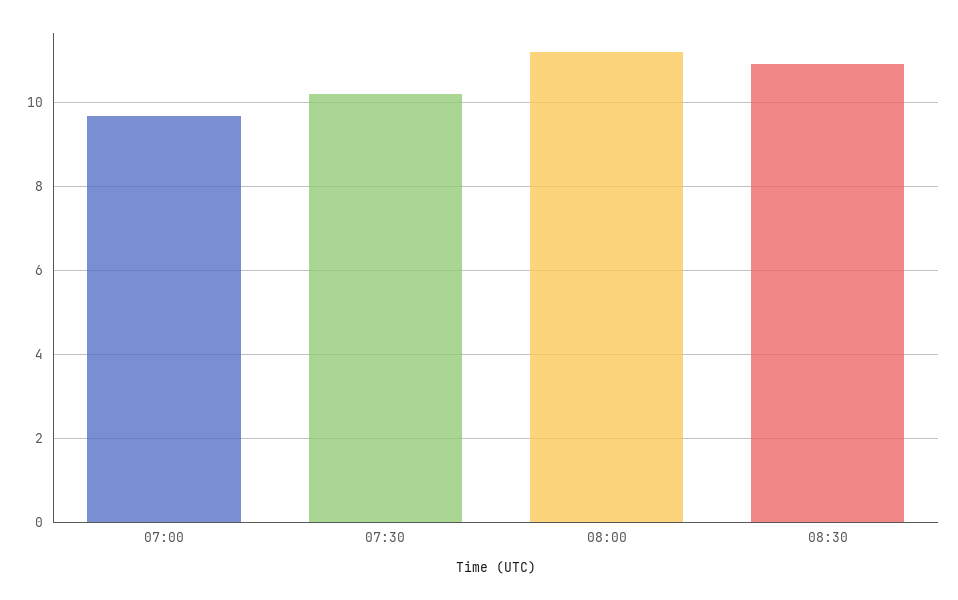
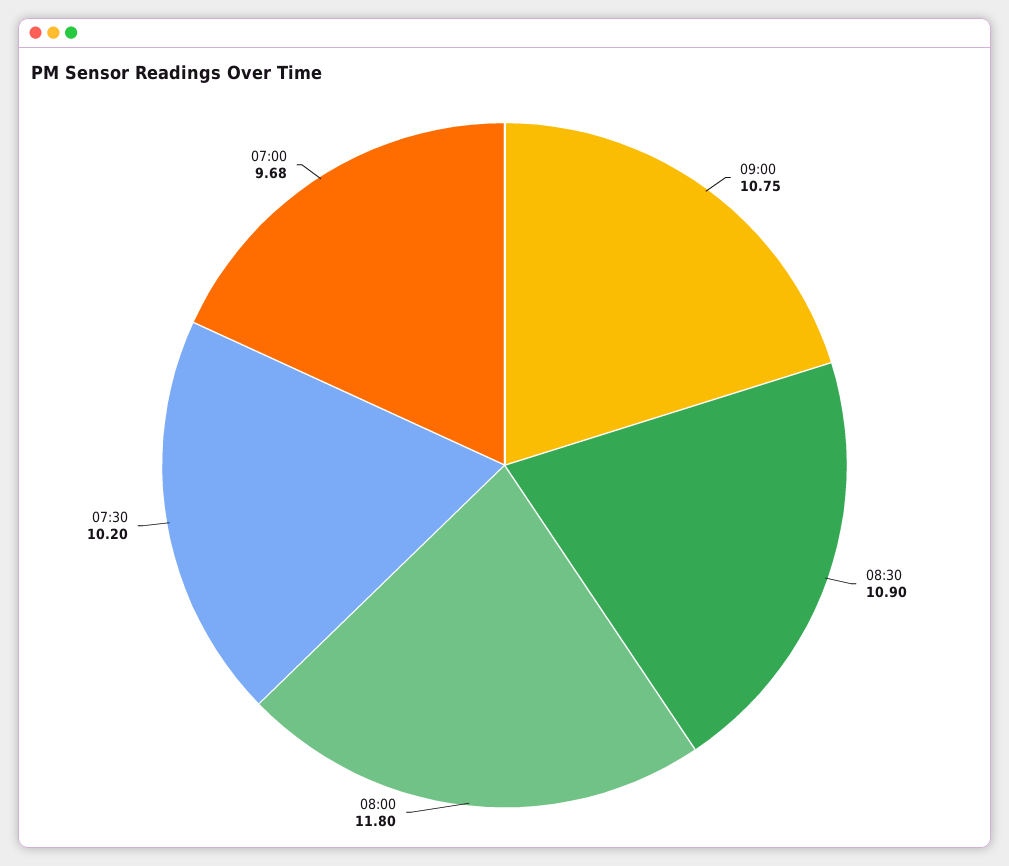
08:00: 11.2 -> 11.8
09:00: none -> 10.75

